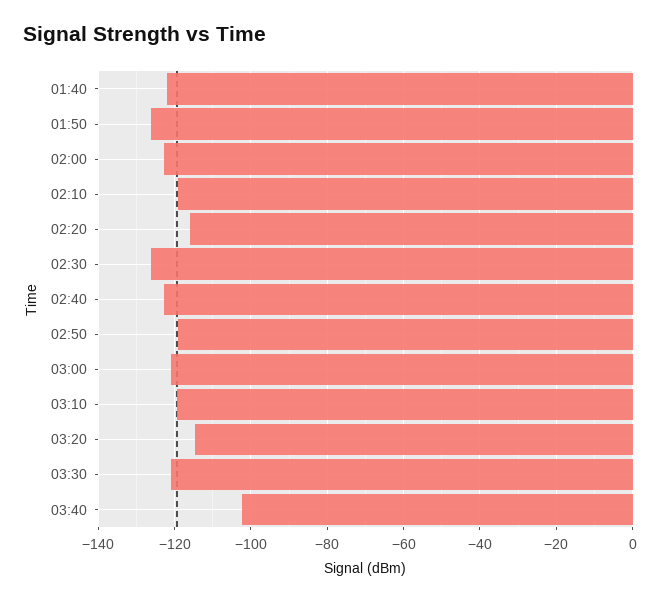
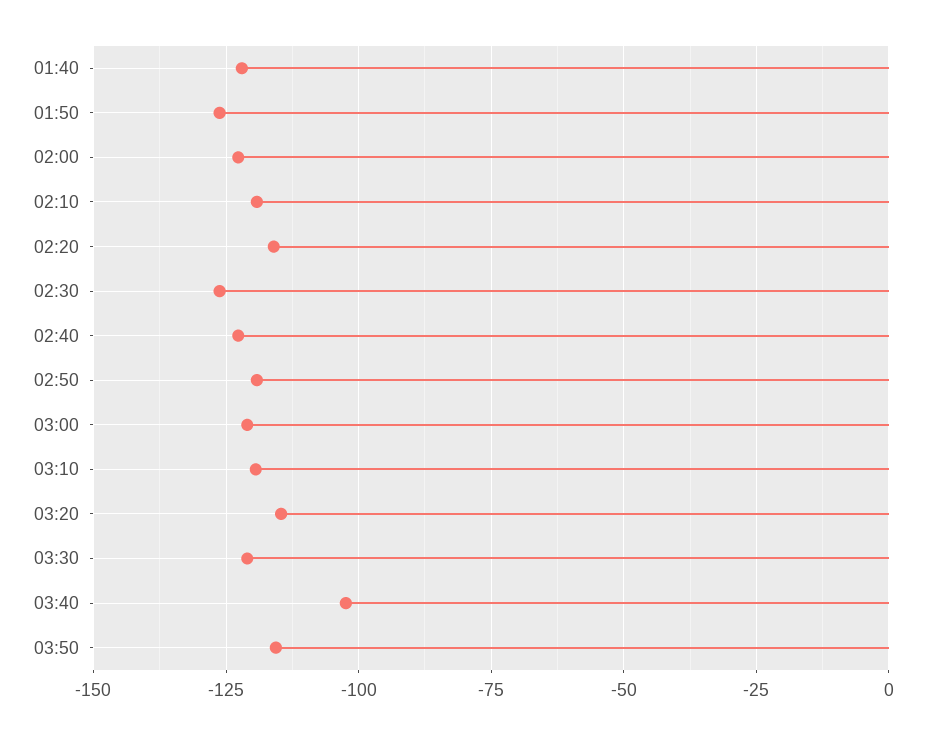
03:50: none -> -115

